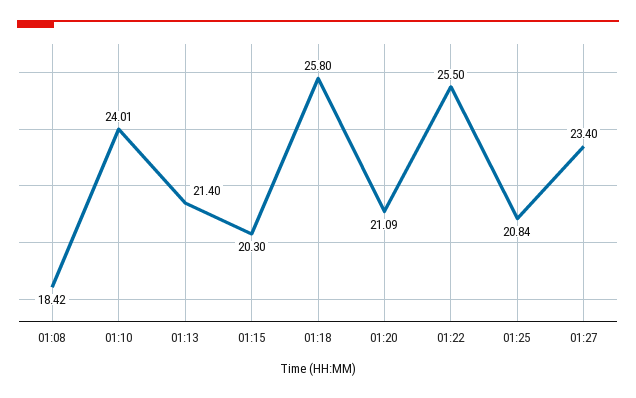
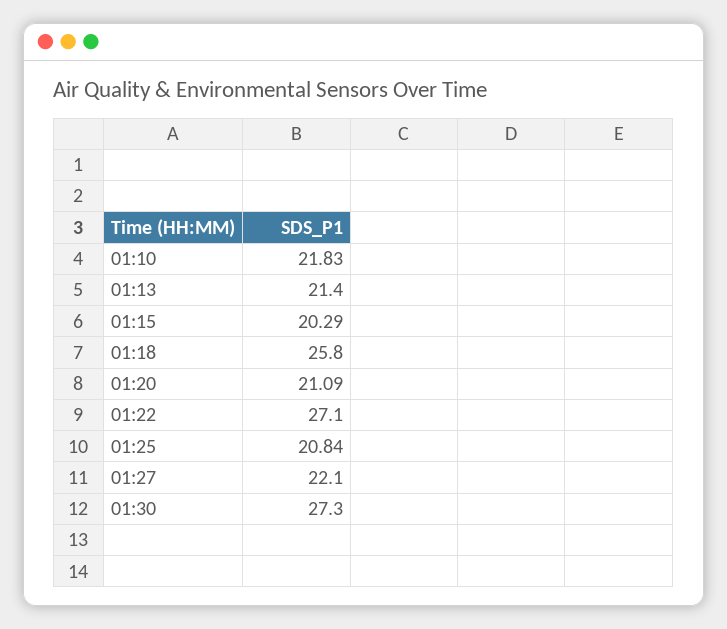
01:08: 18.42 -> none
01:10: 24.01 -> 21.83
01:15: 20.3 -> 20.29
01:22: 25.5 -> 27.1
01:27: 23.4 -> 22.1
01:30: none -> 27.3

